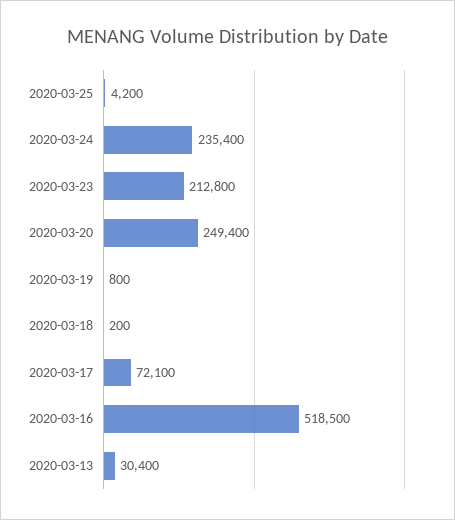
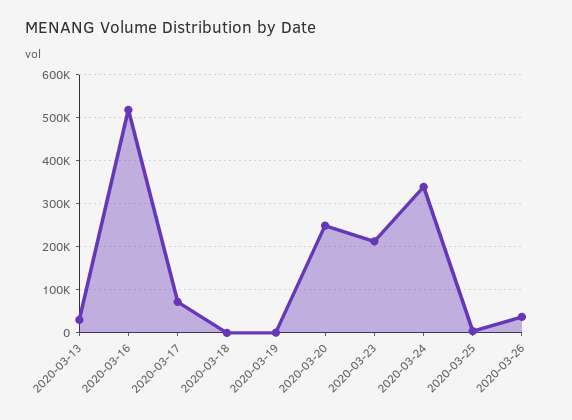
2020-03-24: 235400 -> 340000
2020-03-26: none -> 40000

